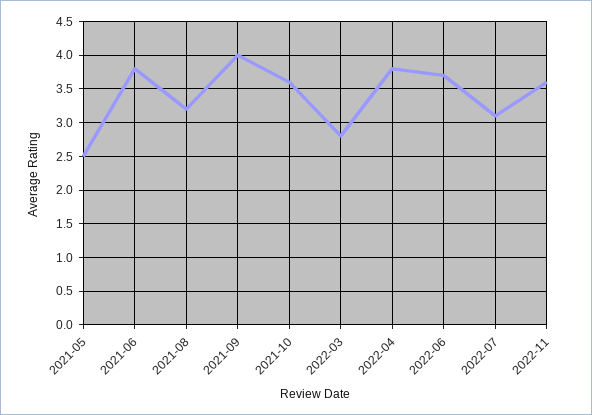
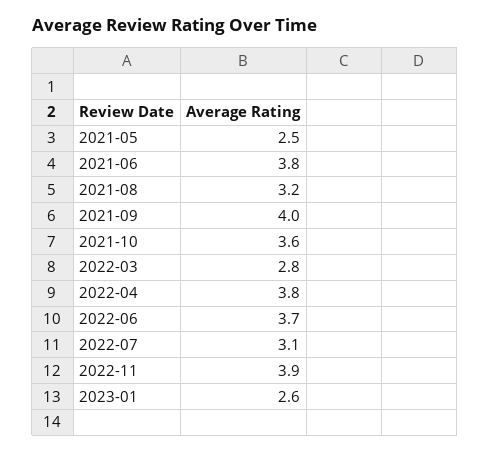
2022-11: 3.6 -> 3.9
2023-01: none -> 2.6

